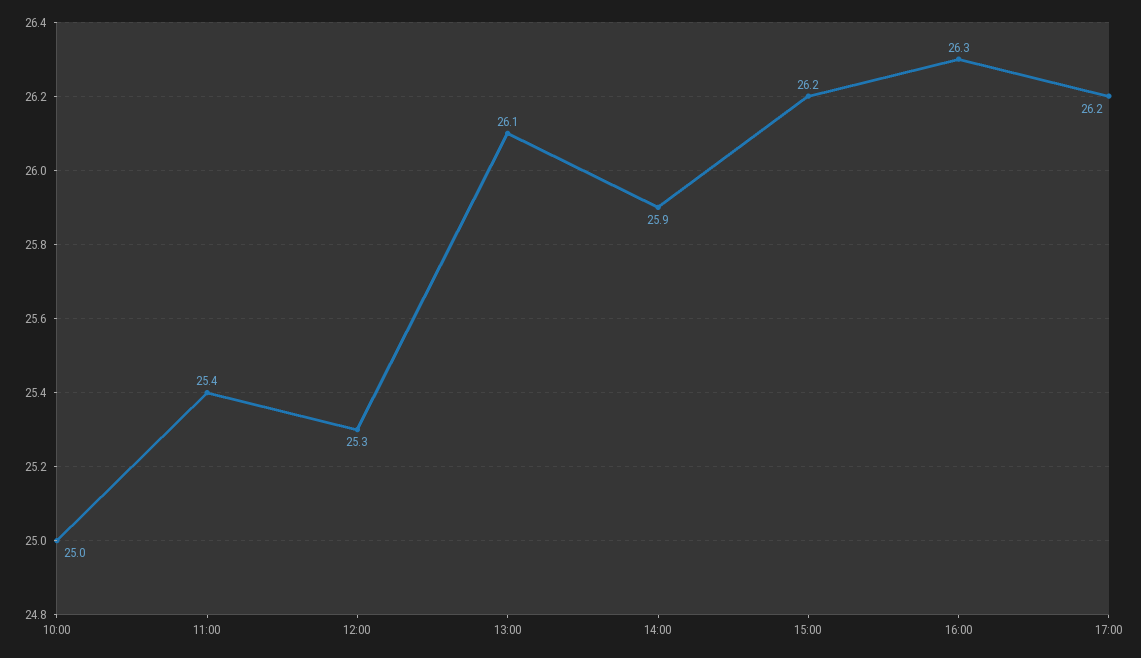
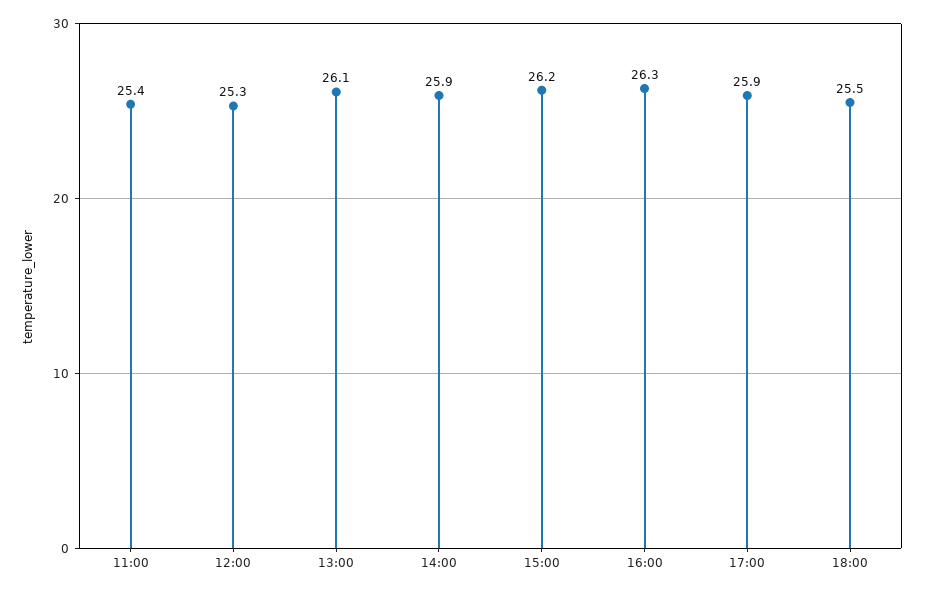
10:00: 25 -> none
17:00: 26.2 -> 25.9
18:00: none -> 25.5

